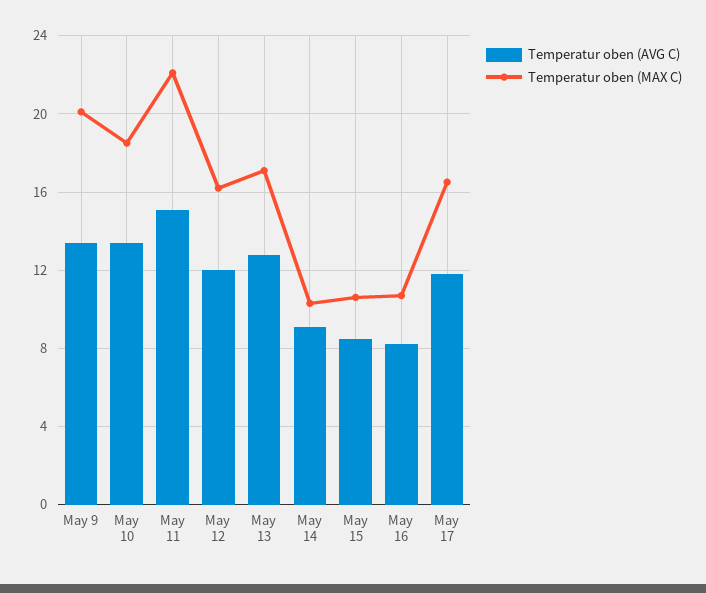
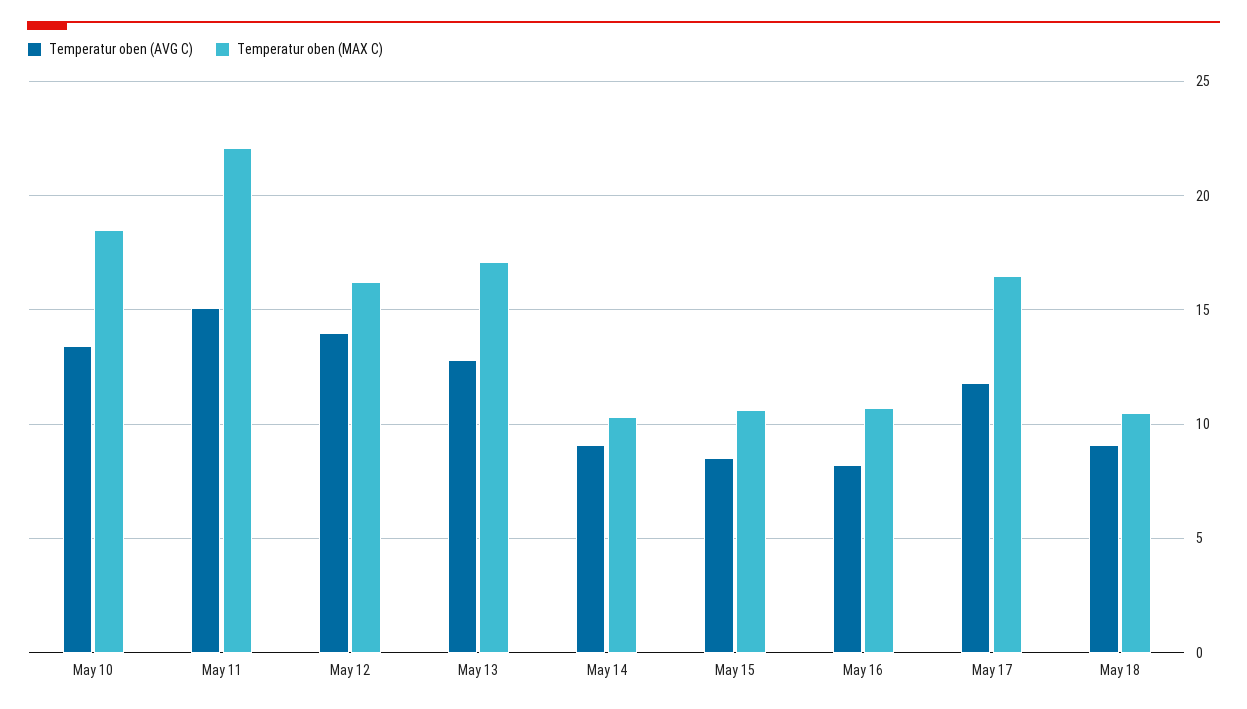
Temperatur oben (AVG C), May 9: 13.5 -> none
Temperatur oben (MAX C), May 9: 20 -> none
Temperatur oben (AVG C), May 12: 12 -> 14
Temperatur oben (AVG C), May 18: none -> 9
Temperatur oben (MAX C), May 18: none -> 10.5

